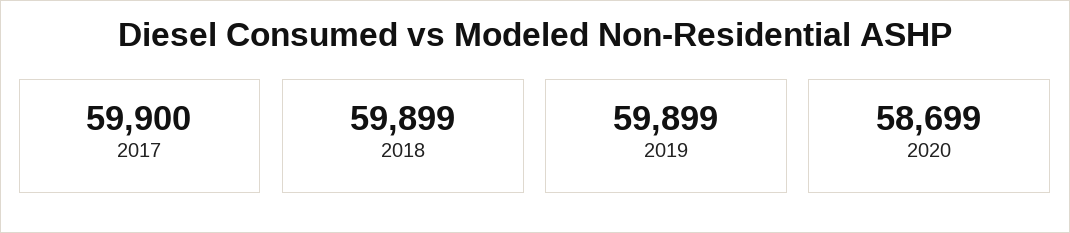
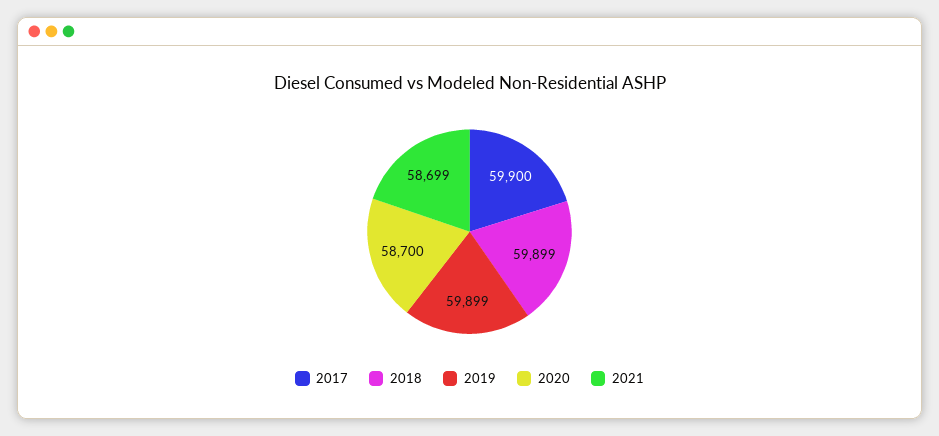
2020: 58699 -> 58700
2021: none -> 58699

